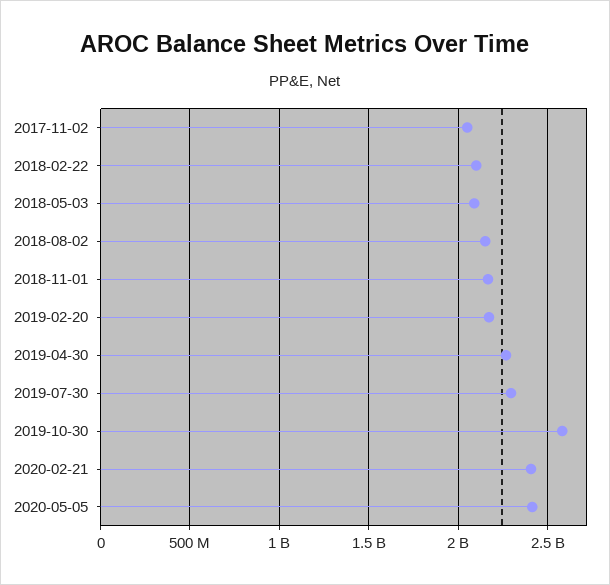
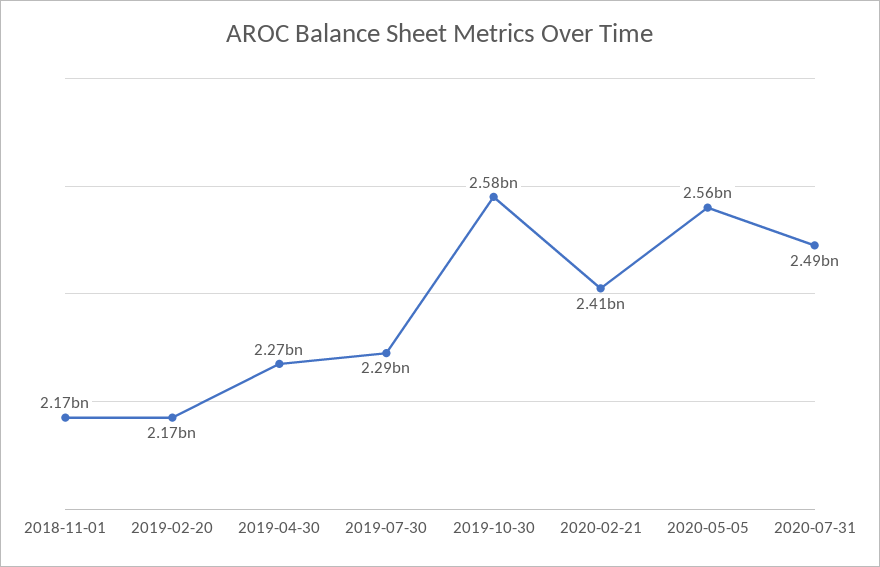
2017-11-02: 2050000000 -> none
2018-02-22: 2100000000 -> none
2018-05-03: 2100000000 -> none
2018-08-02: 2150000000 -> none
2020-05-05: 2400000000 -> 2560000000
2020-07-31: none -> 2490000000

